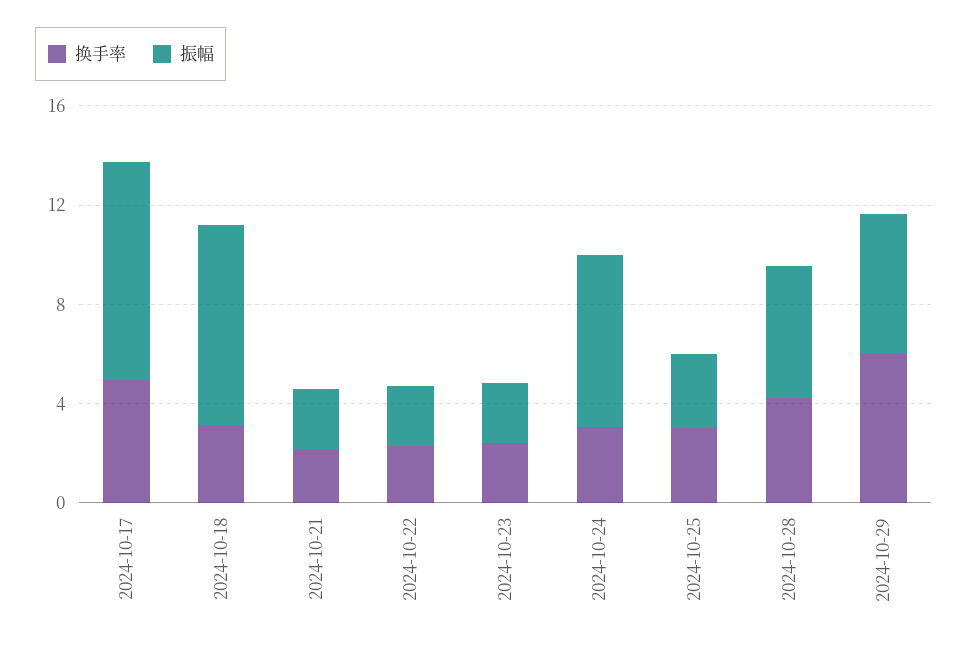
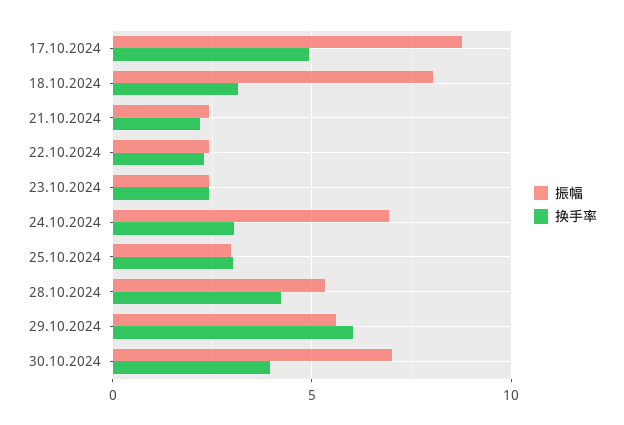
振幅, 30.10.2024: none -> 7
换手率, 30.10.2024: none -> 4

